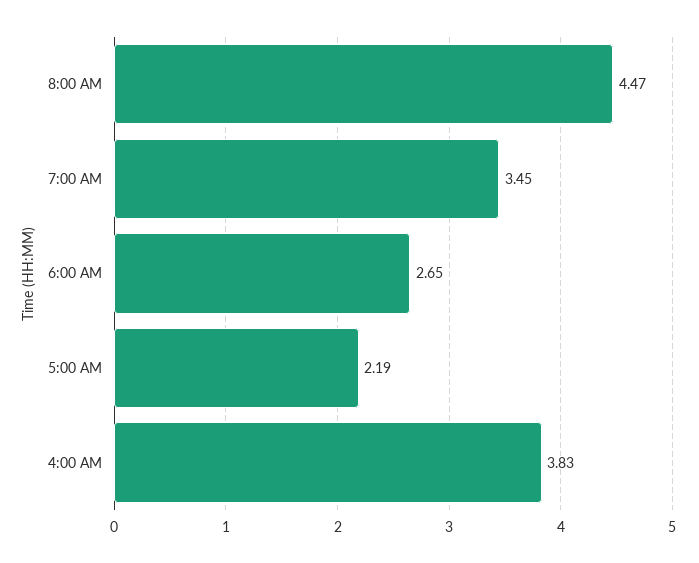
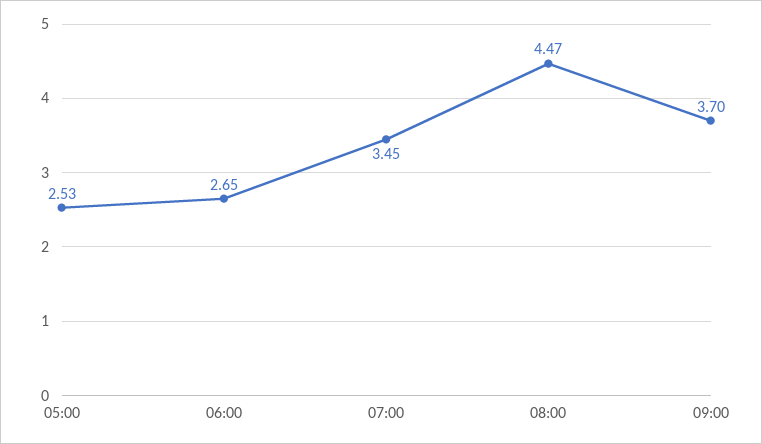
5:00 AM: 2.19 -> 2.53
4:00 AM: 3.83 -> none
09:00: none -> 3.7

